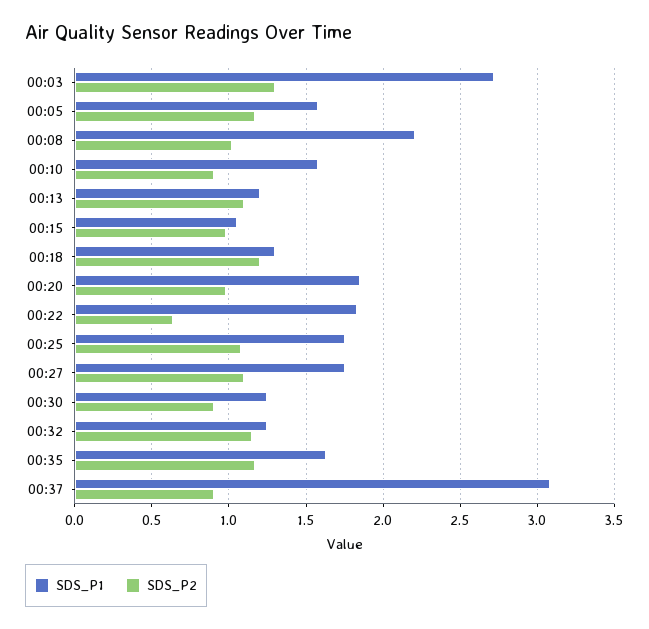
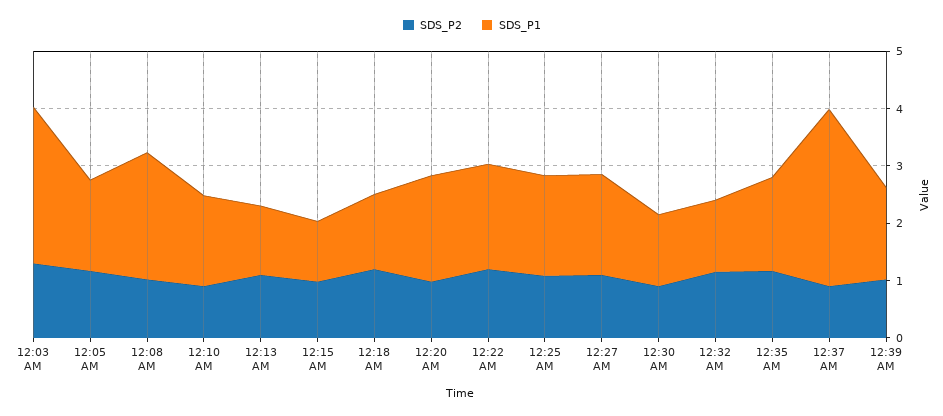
SDS_P2, 00:22: 0.65 -> 1.2
SDS_P2, 12:39 AM: none -> 1
SDS_P1, 12:39 AM: none -> 1.6

